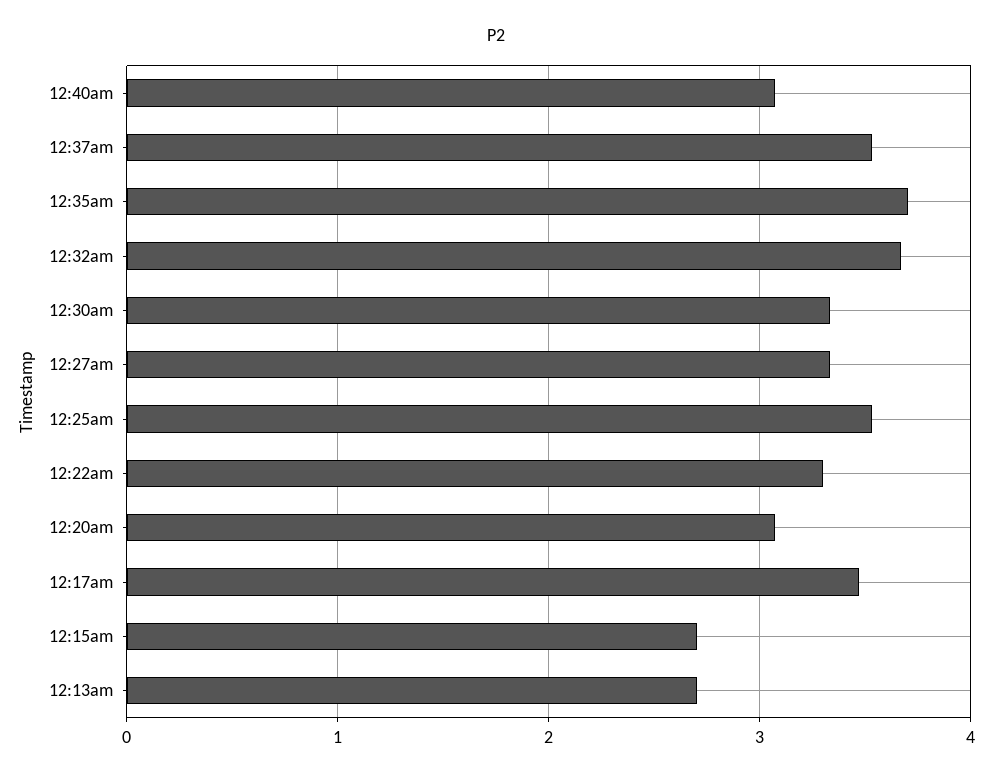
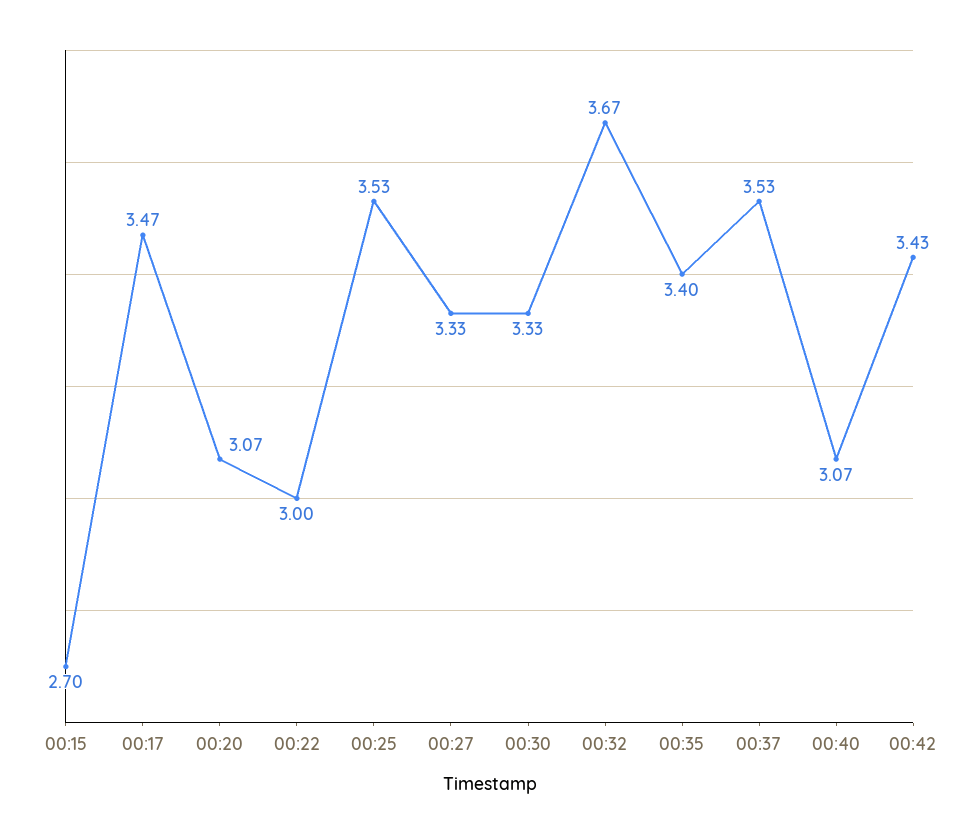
12:35am: 3.7 -> 3.4
12:22am: 3.3 -> 3
12:13am: 2.7 -> none
00:42: none -> 3.43

